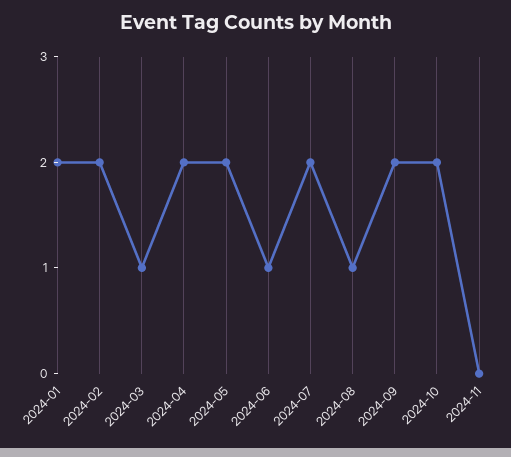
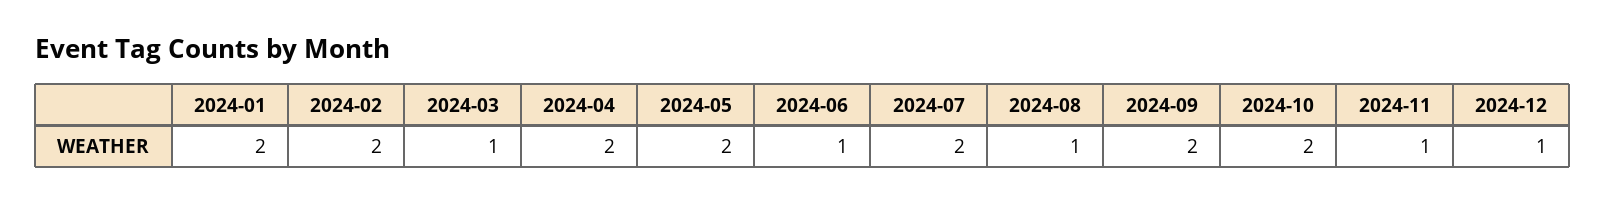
2024-11: 0 -> 1
2024-12: none -> 1

